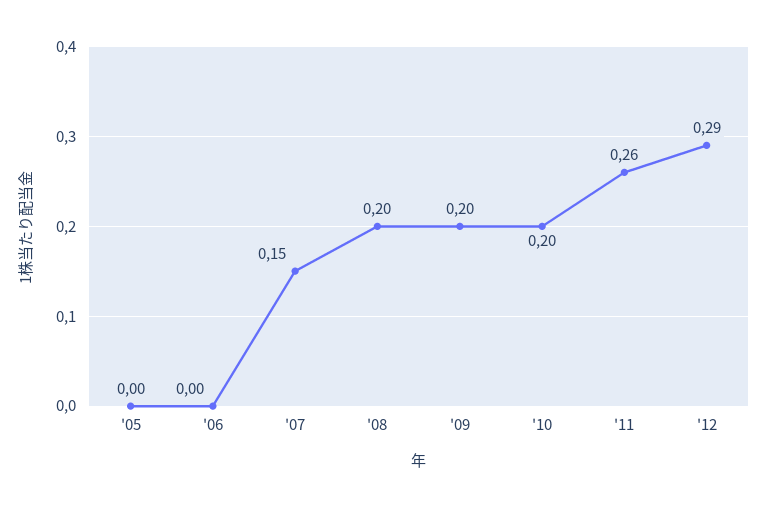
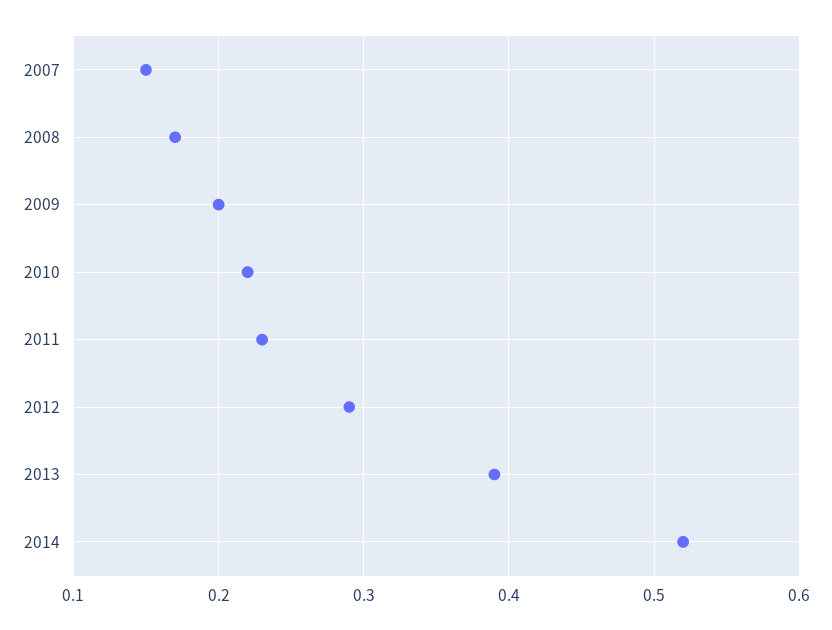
'05: 0 -> none
'06: 0 -> none
'08: 0.2 -> 0.17
'10: 0.2 -> 0.22
'11: 0.26 -> 0.23
2013: none -> 0.39
2014: none -> 0.52

